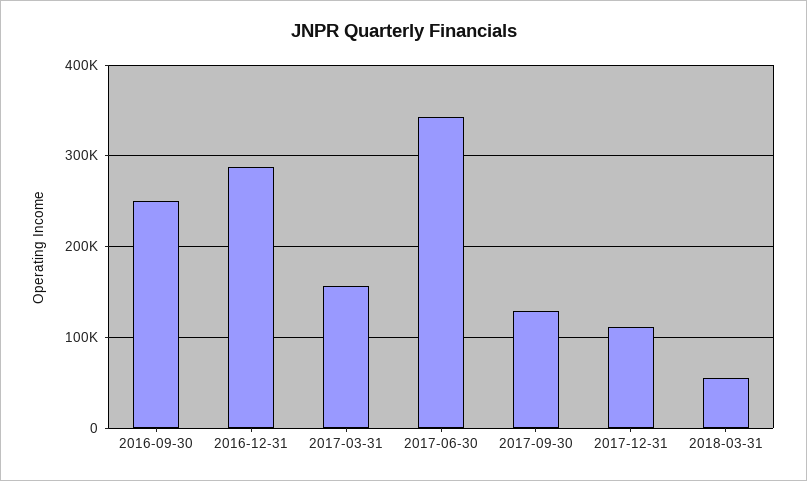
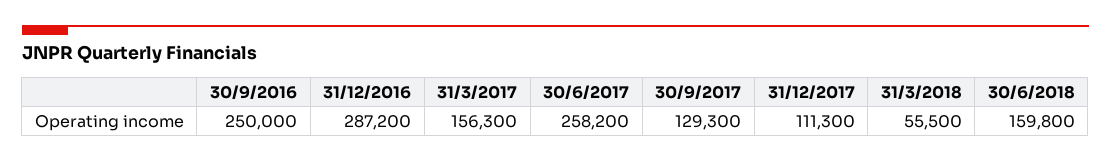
2017-06-30: 340000 -> 258200
30/6/2018: none -> 159800

